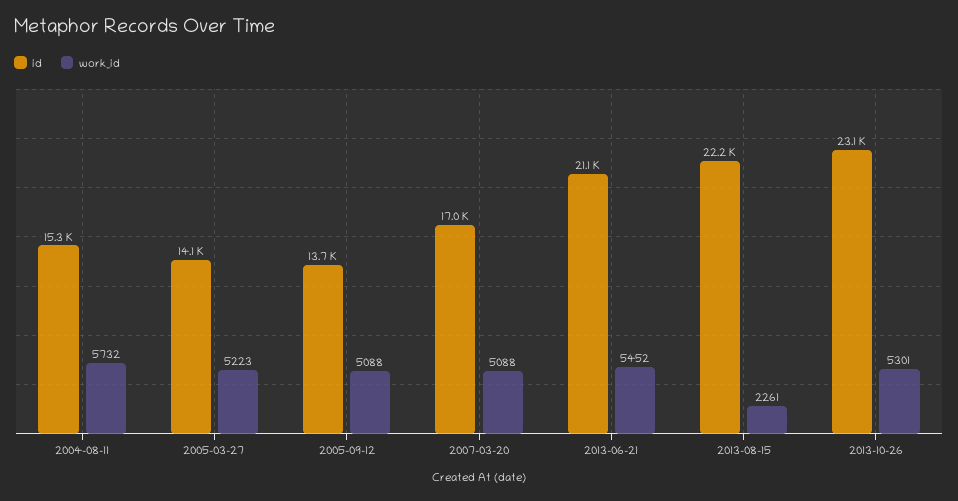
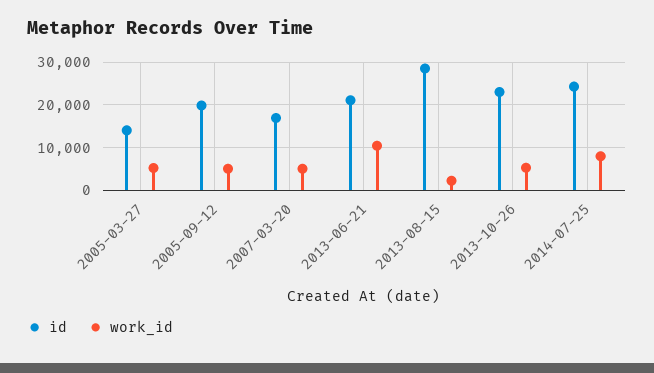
id, 2004-08-11: 15300 -> none
work_id, 2004-08-11: 5732 -> none
id, 2005-09-12: 13700 -> 20000
work_id, 2013-06-21: 5452 -> 10000
id, 2013-08-15: 22200 -> 28000
id, 2014-07-25: none -> 24000
work_id, 2014-07-25: none -> 8000

